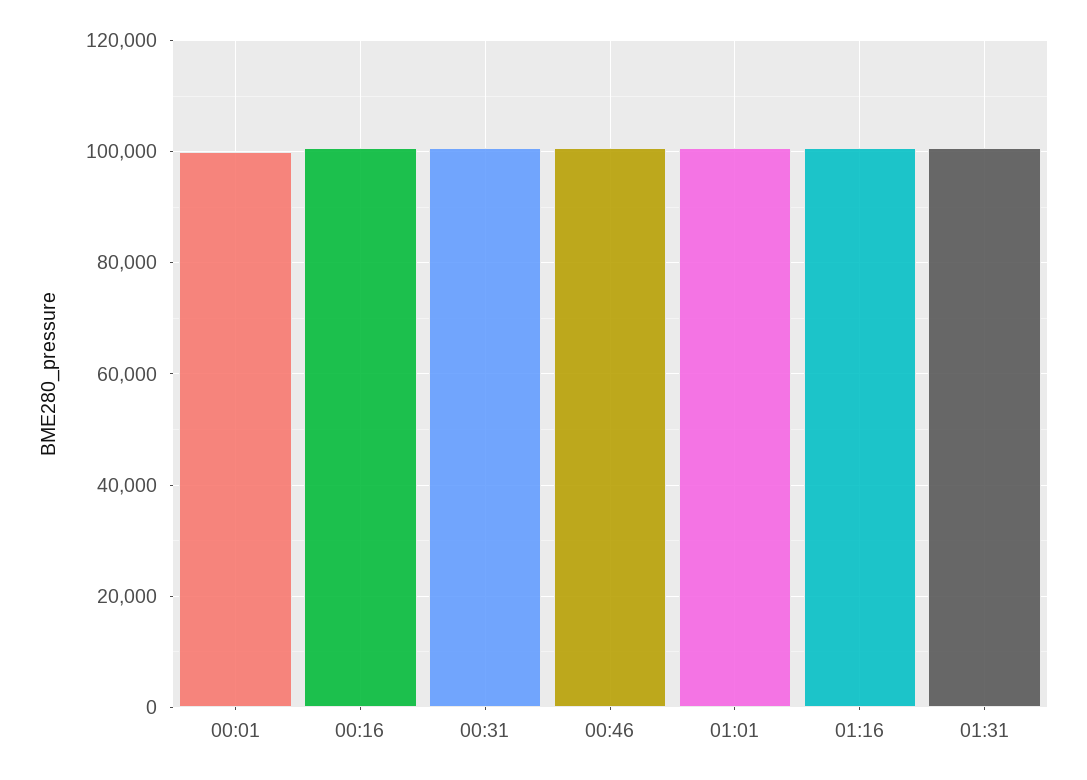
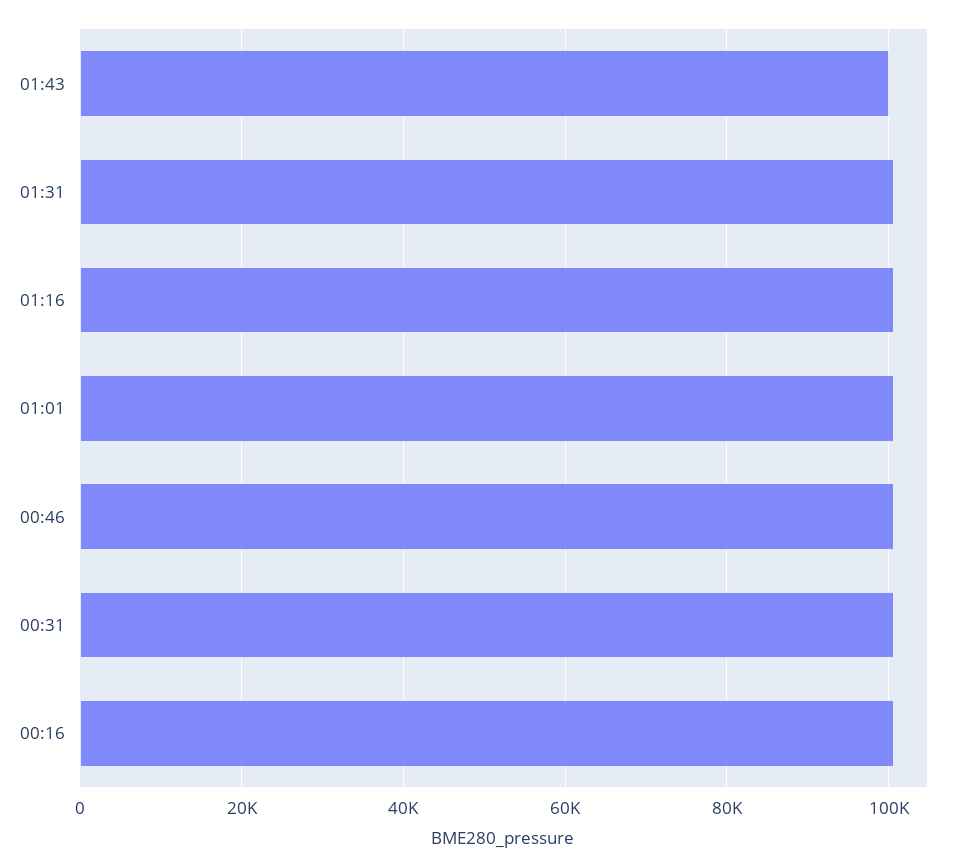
00:01: 100000 -> none
01:43: none -> 100000

